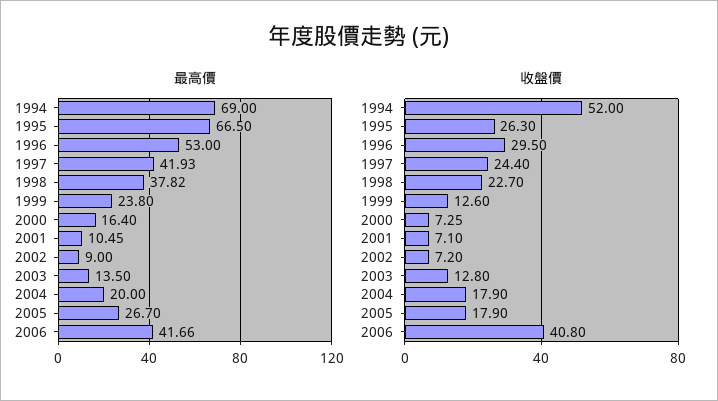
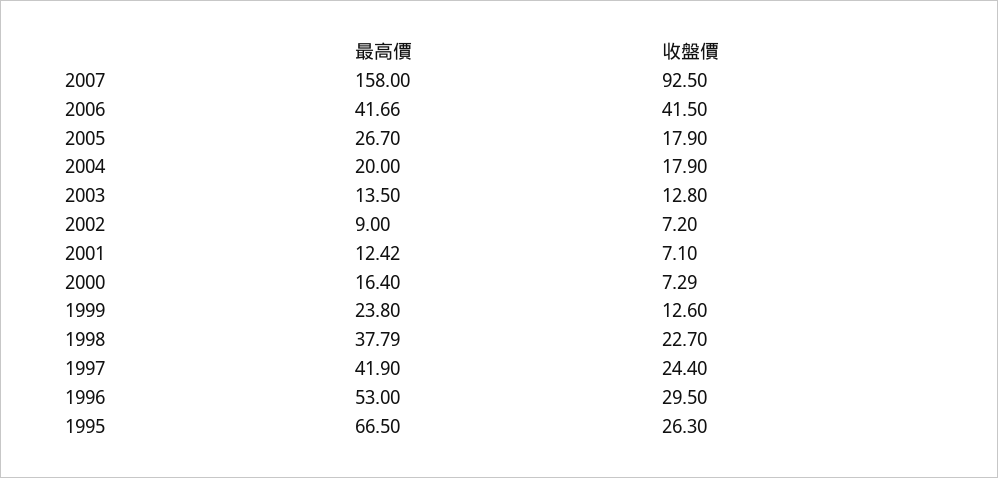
最高價, 1994: 69 -> none
最高價, 1997: 41.93 -> 41.9
最高價, 1998: 37.82 -> 37.79
最高價, 2001: 10.45 -> 12.42
收盤價, 1994: 52 -> none
收盤價, 2000: 7.25 -> 7.29
收盤價, 2006: 40.8 -> 41.5
最高價, 2007: none -> 158
收盤價, 2007: none -> 92.5

